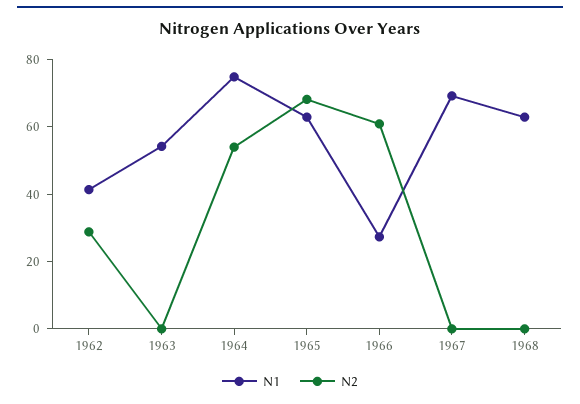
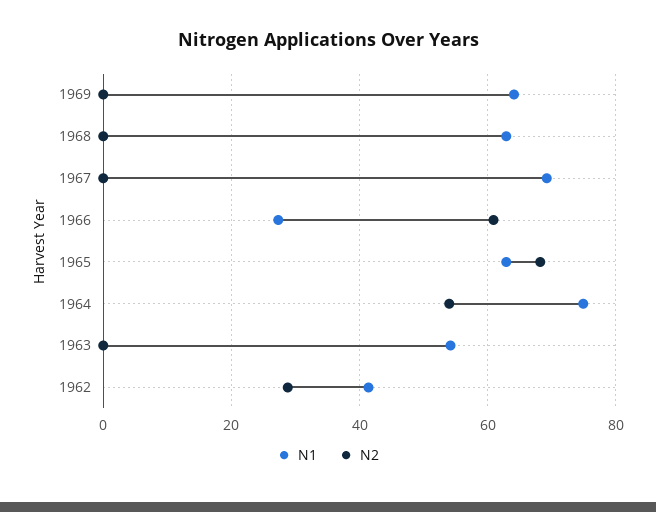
N1, 1969: none -> 64
N2, 1969: none -> 0

